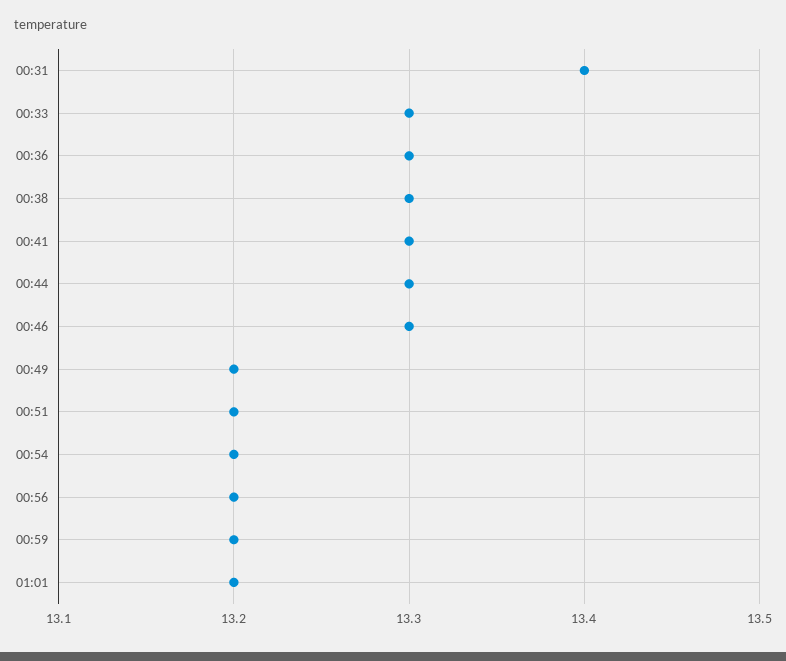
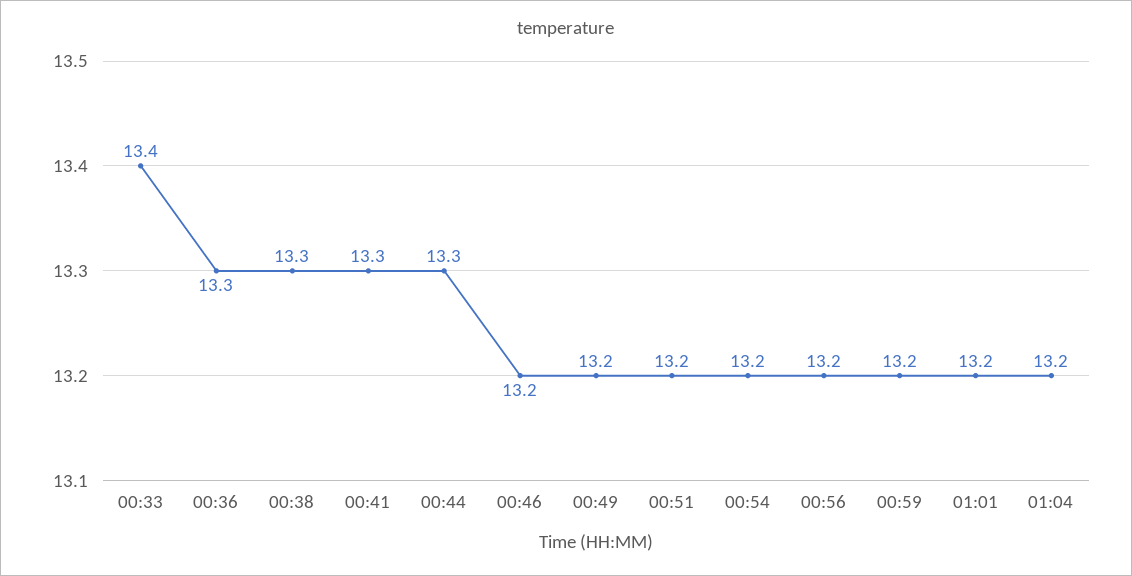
00:31: 13.4 -> none
00:33: 13.3 -> 13.4
00:46: 13.3 -> 13.2
01:04: none -> 13.2

